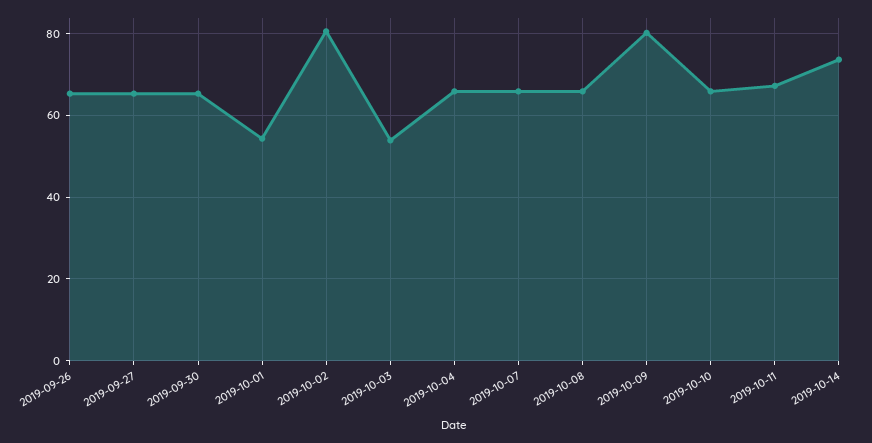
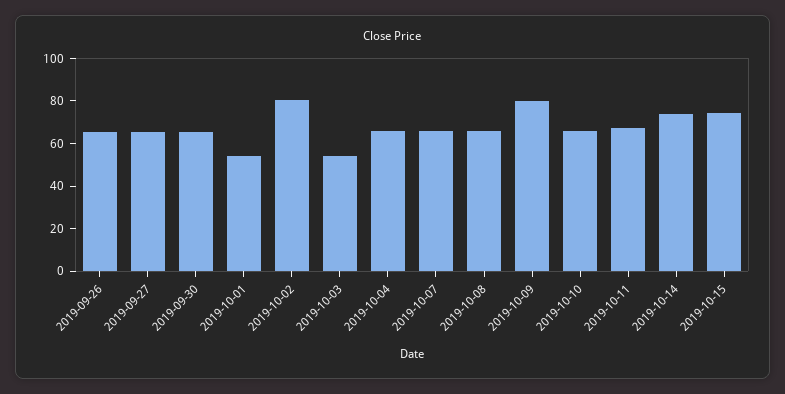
2019-10-15: none -> 75

